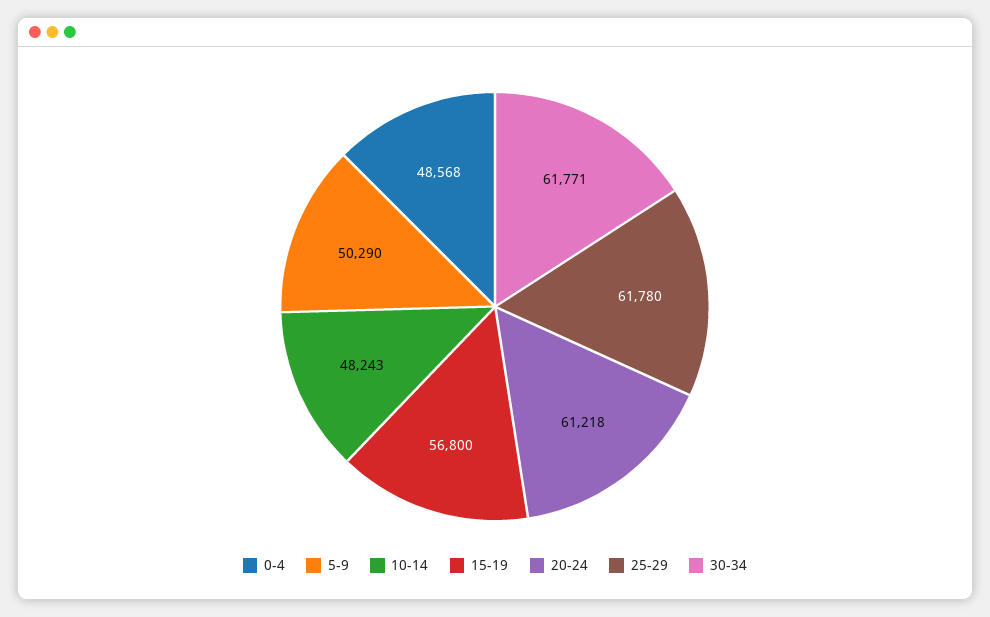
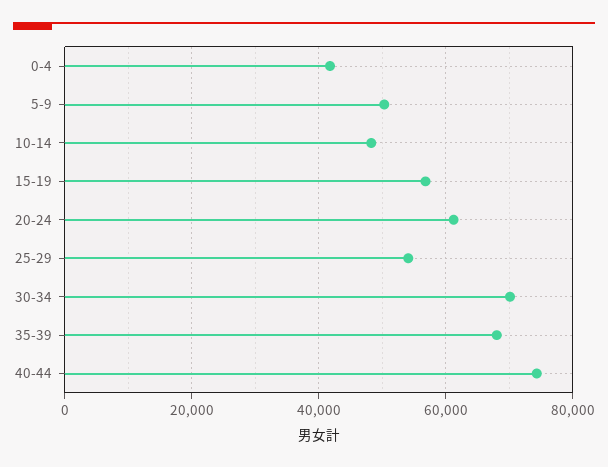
0-4: 48568 -> 42000
25-29: 61780 -> 54000
30-34: 61771 -> 70000
35-39: none -> 68000
40-44: none -> 74000

